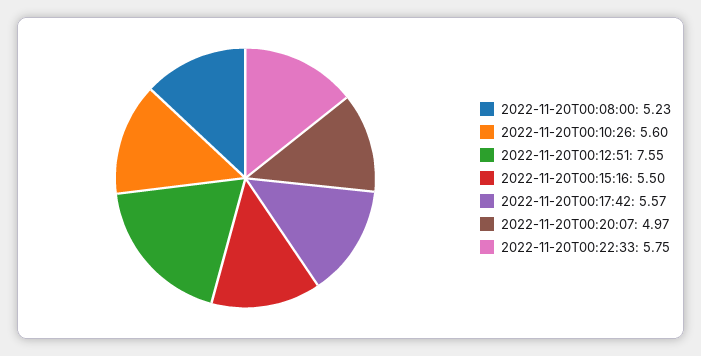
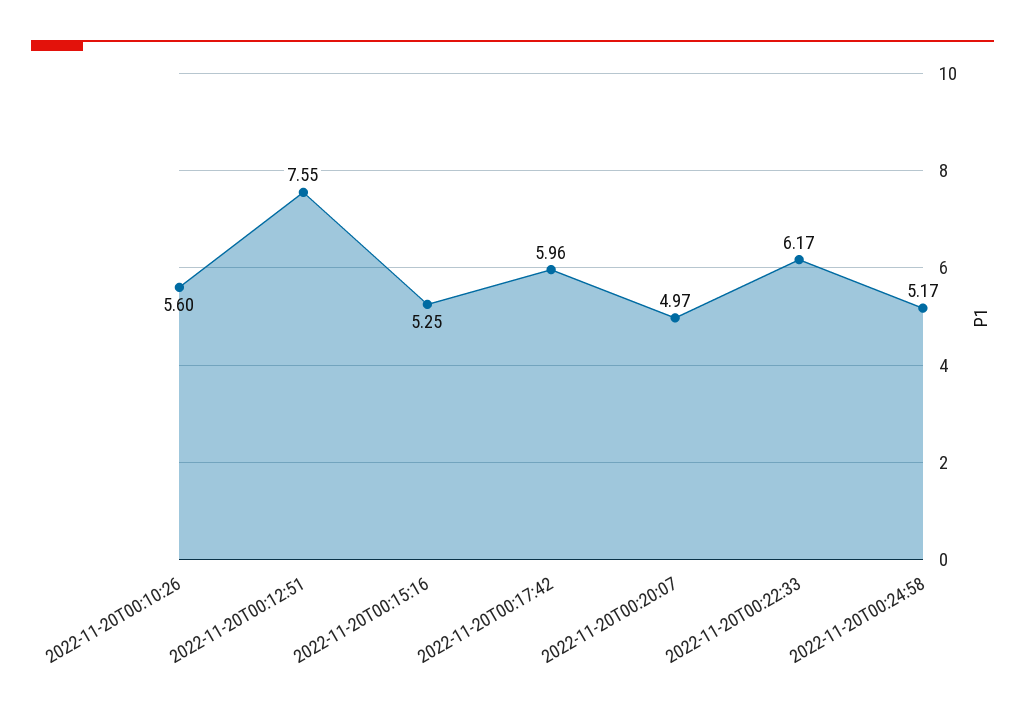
2022-11-20T00:08:00: 5.23 -> none
2022-11-20T00:15:16: 5.5 -> 5.25
2022-11-20T00:17:42: 5.57 -> 5.96
2022-11-20T00:22:33: 5.75 -> 6.17
2022-11-20T00:24:58: none -> 5.17

